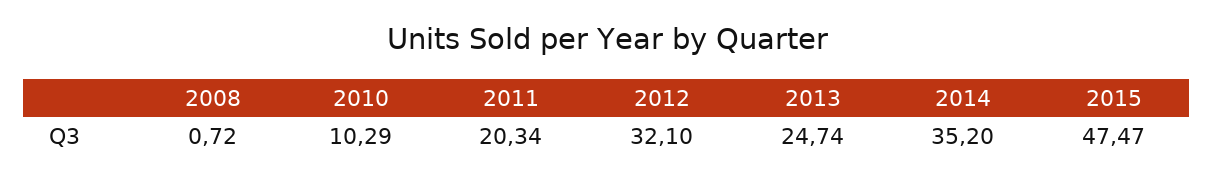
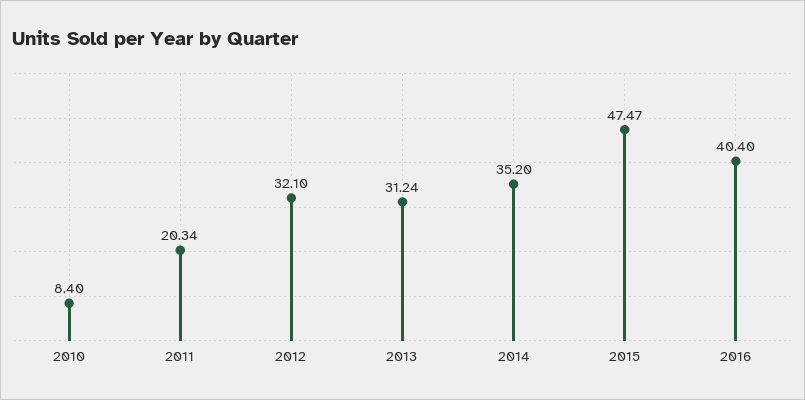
2008: 0.72 -> none
2010: 10.29 -> 8.4
2013: 24.74 -> 31.24
2016: none -> 40.4

